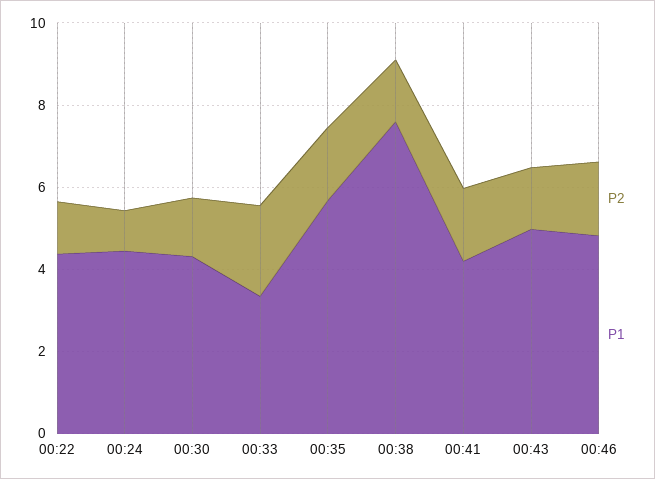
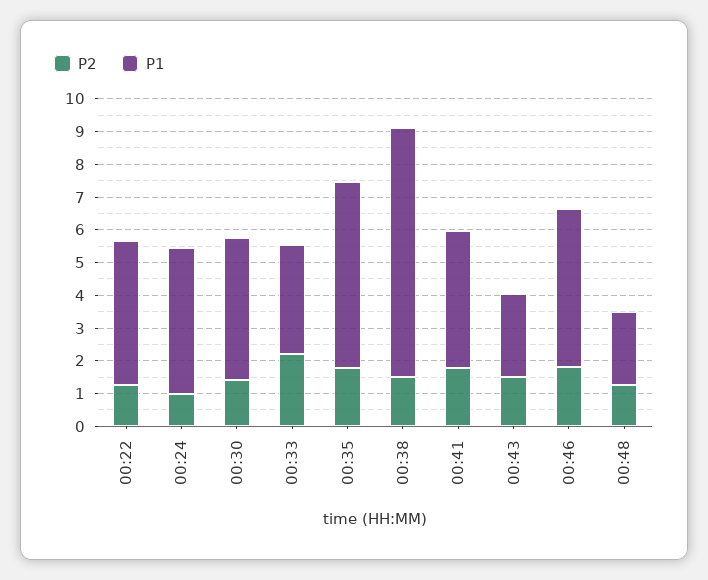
P1, 00:43: 5 -> 2.5
P2, 00:48: none -> 1.25
P1, 00:48: none -> 2.25

